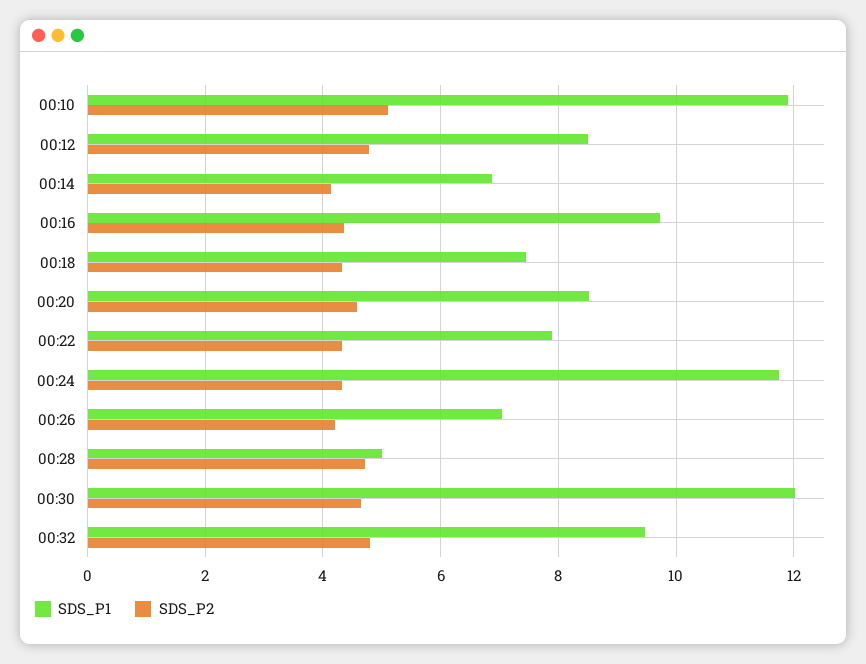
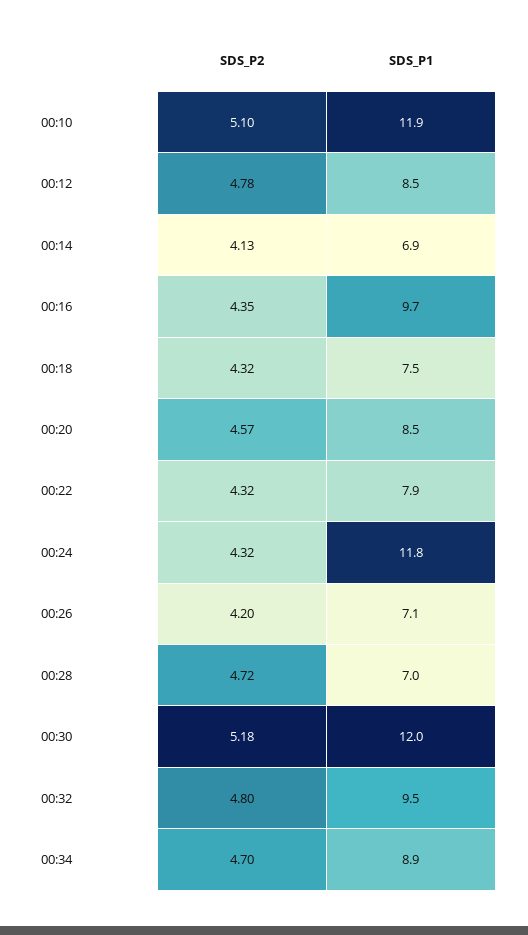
SDS_P1, 00:28: 5 -> 7
SDS_P2, 00:30: 4.6 -> 5.18
SDS_P2, 00:34: none -> 4.7
SDS_P1, 00:34: none -> 8.9

